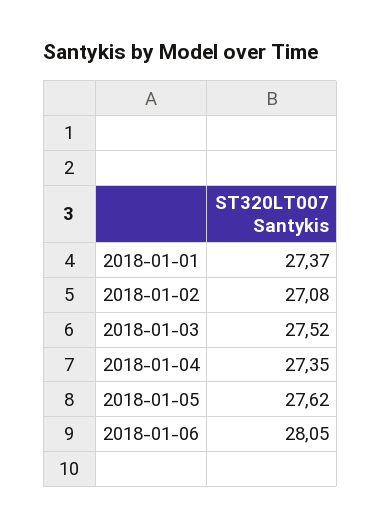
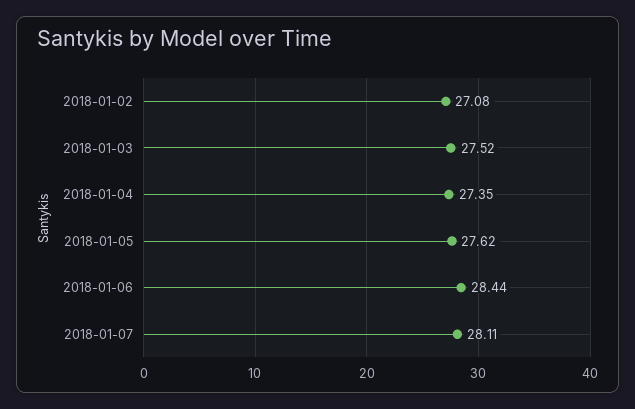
2018-01-01: 27.37 -> none
2018-01-06: 28.05 -> 28.44
2018-01-07: none -> 28.11

